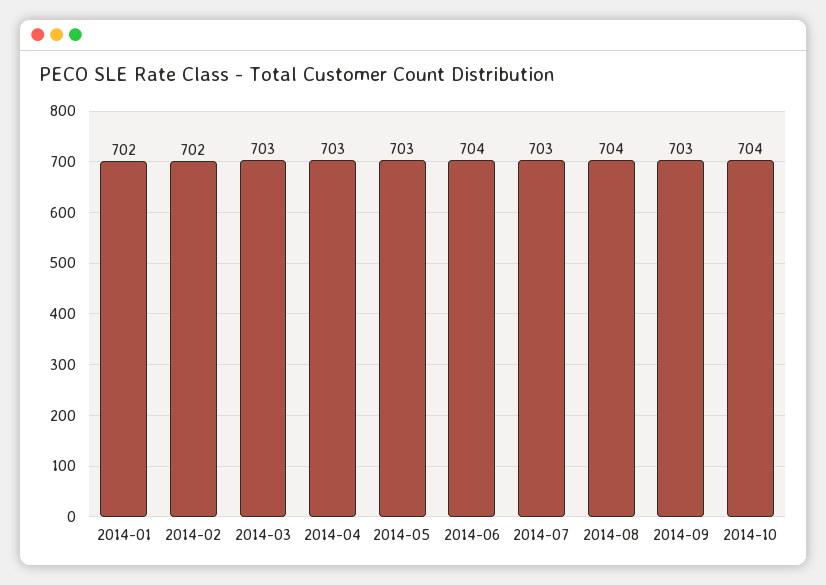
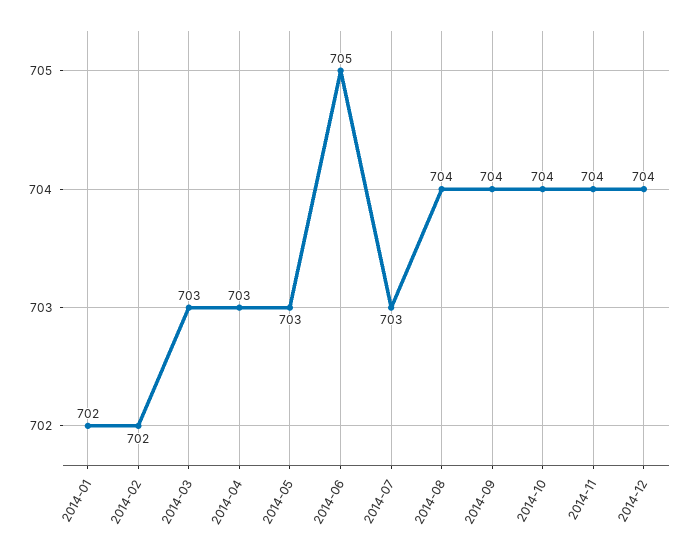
2014-06: 704 -> 705
2014-09: 703 -> 704
2014-11: none -> 704
2014-12: none -> 704

